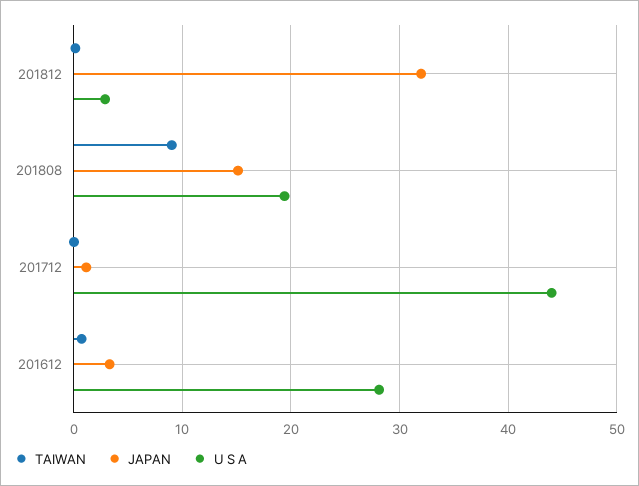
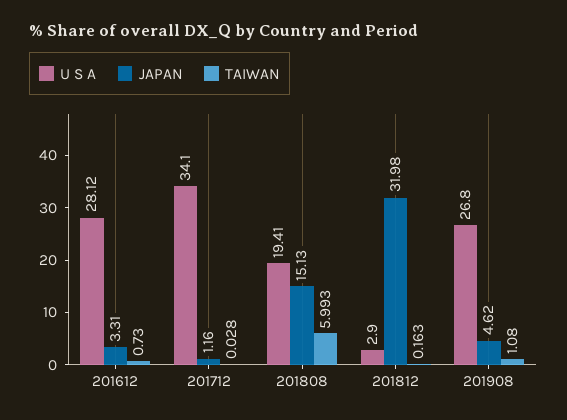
TAIWAN, 201808: 9 -> 5.993
U S A, 201712: 44 -> 34.1
U S A, 201908: none -> 26.8
JAPAN, 201908: none -> 4.62
TAIWAN, 201908: none -> 1.08

